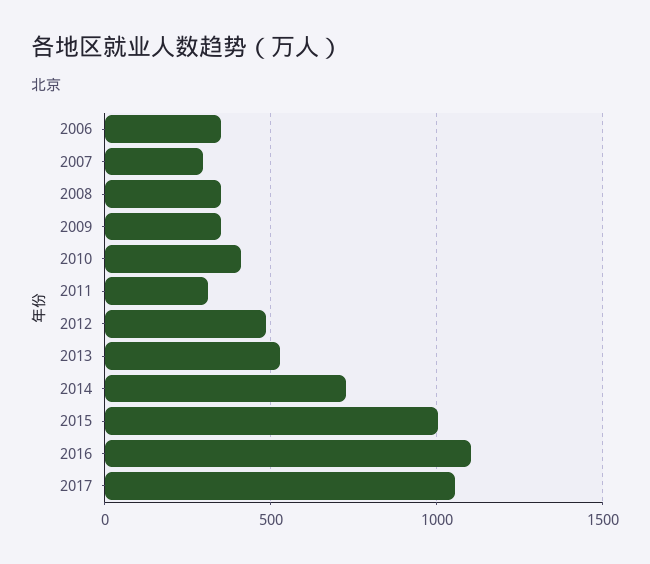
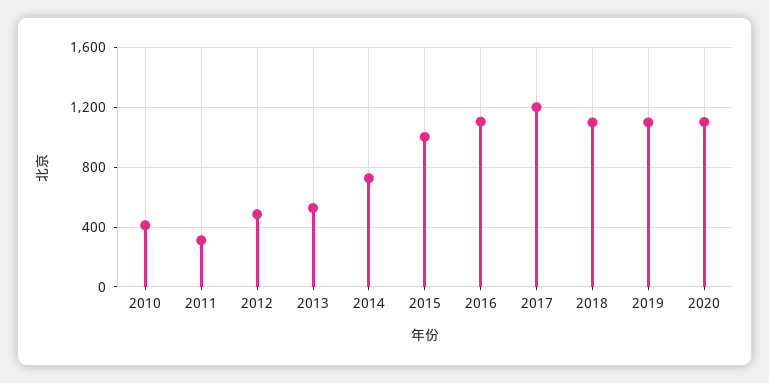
2006: 350 -> none
2007: 300 -> none
2008: 350 -> none
2009: 350 -> none
2017: 1050 -> 1200
2018: none -> 1100
2019: none -> 1100
2020: none -> 1100

